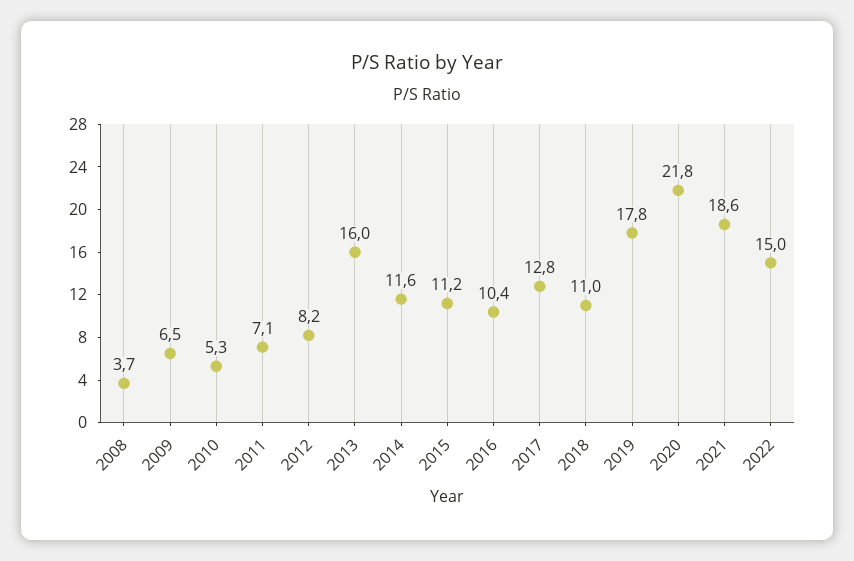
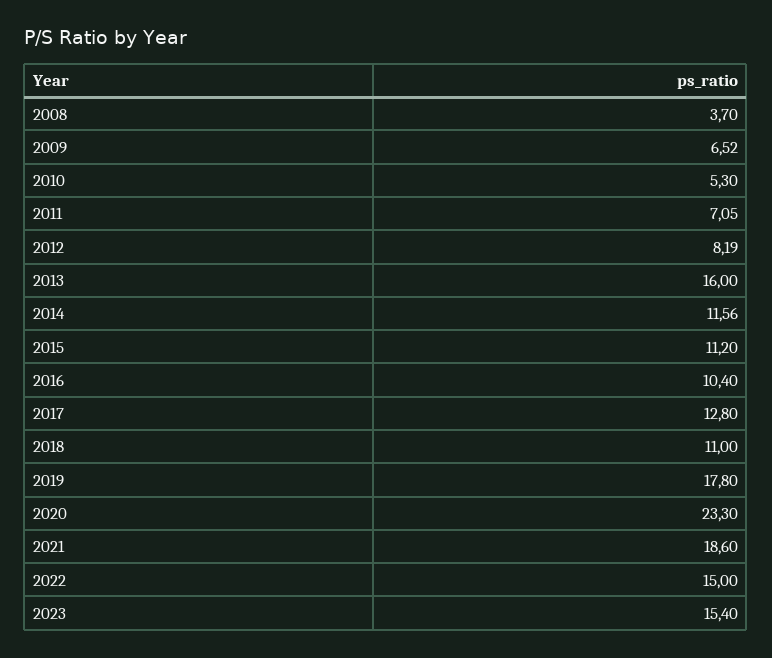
2020: 21.8 -> 23.3
2023: none -> 15.4

